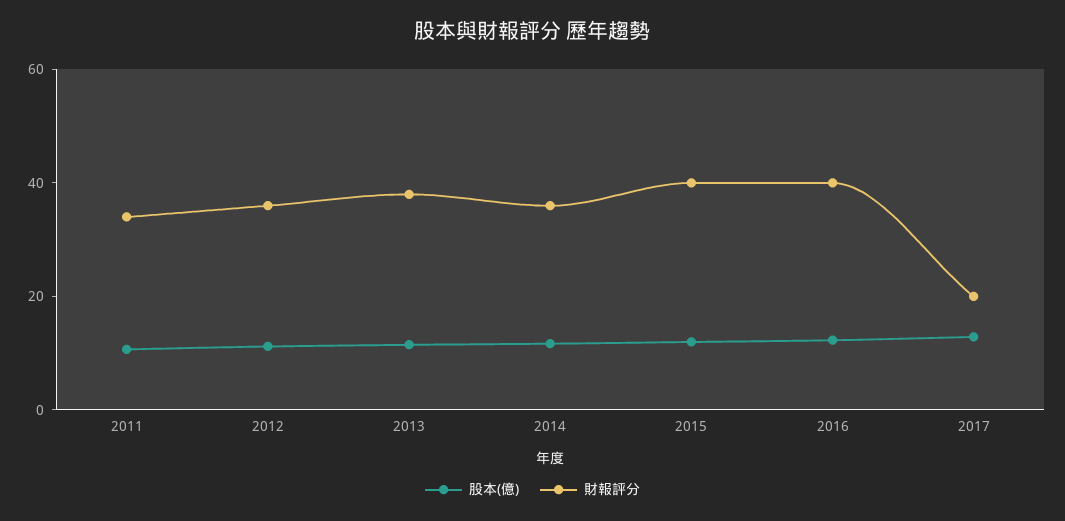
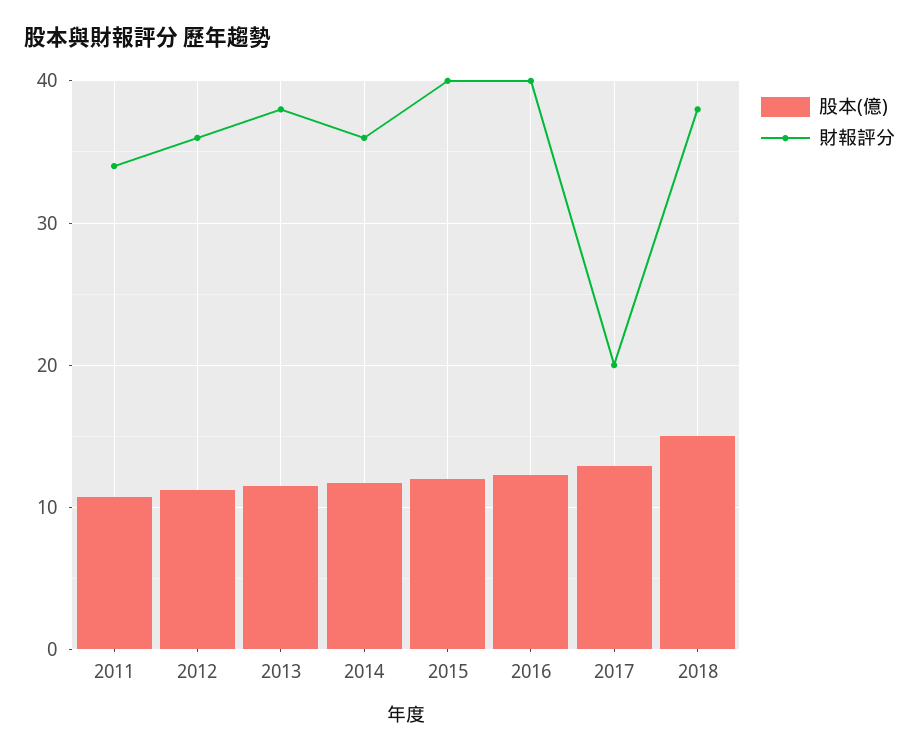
股本(億), 2018: none -> 15
財報評分, 2018: none -> 38

